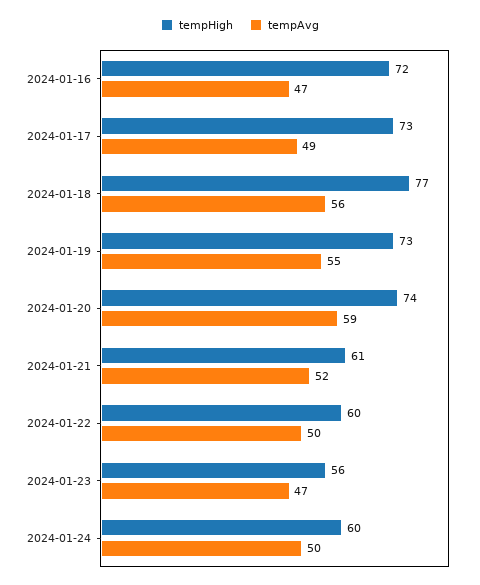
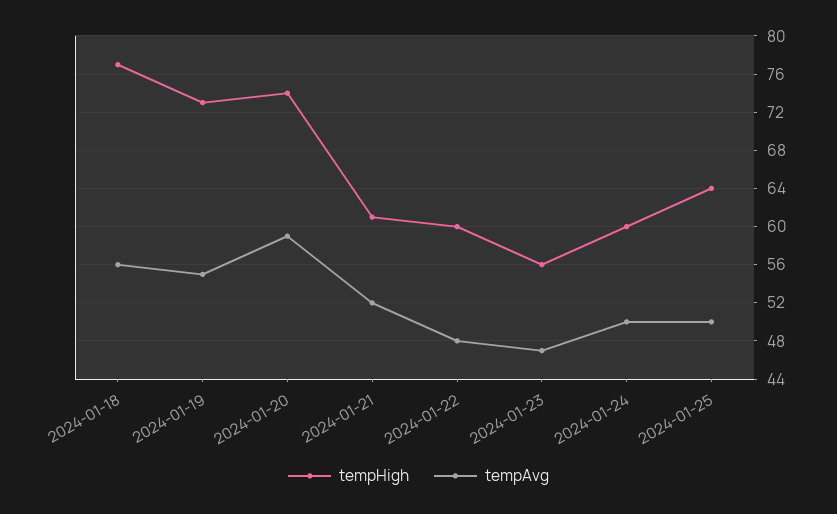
tempHigh, 2024-01-16: 72 -> none
tempAvg, 2024-01-16: 47 -> none
tempHigh, 2024-01-17: 73 -> none
tempAvg, 2024-01-17: 49 -> none
tempAvg, 2024-01-22: 50 -> 48
tempHigh, 2024-01-25: none -> 64
tempAvg, 2024-01-25: none -> 50

